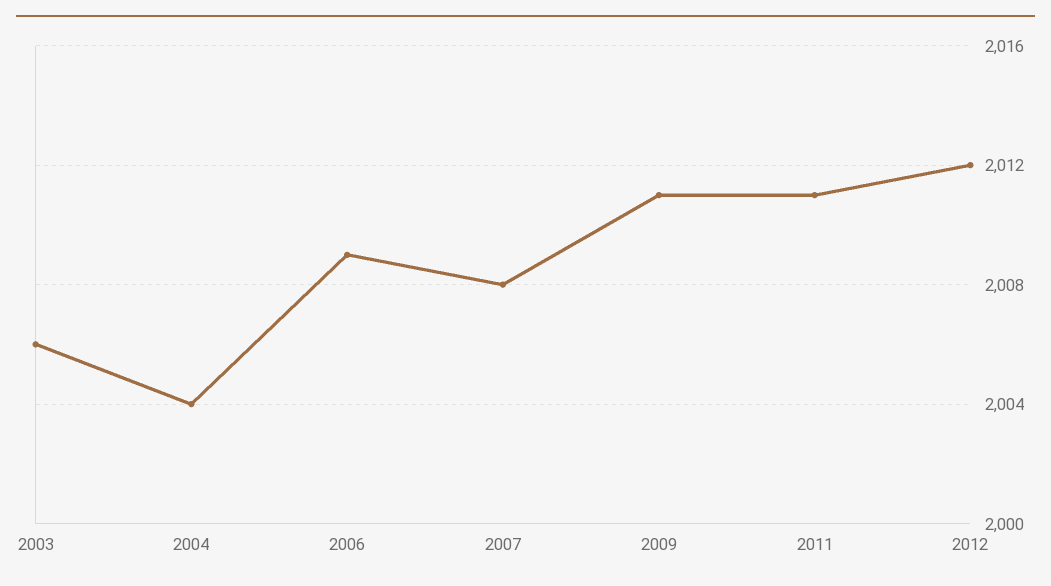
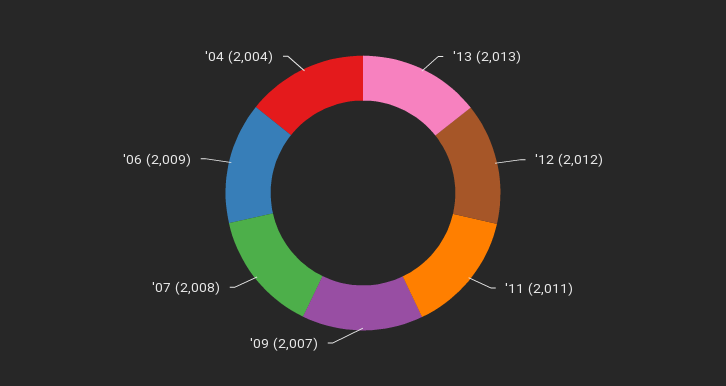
2003: 2006 -> none
2009: 2011 -> 2007
'13: none -> 2013

